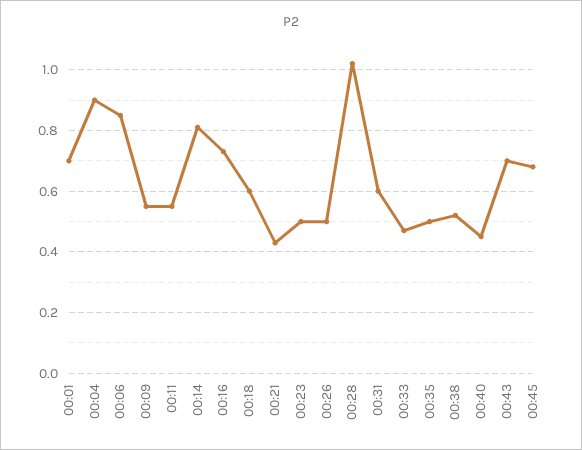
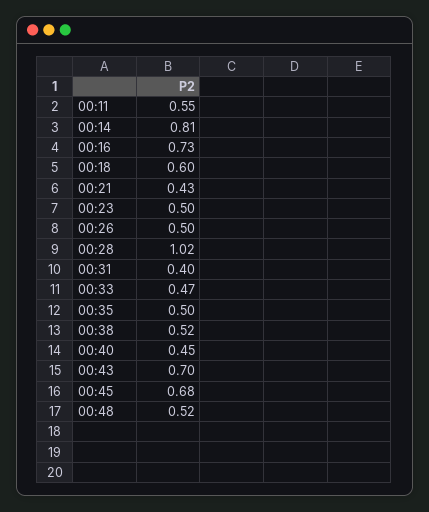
00:01: 0.7 -> none
00:04: 0.9 -> none
00:06: 0.85 -> none
00:09: 0.55 -> none
00:31: 0.6 -> 0.4
00:48: none -> 0.52

